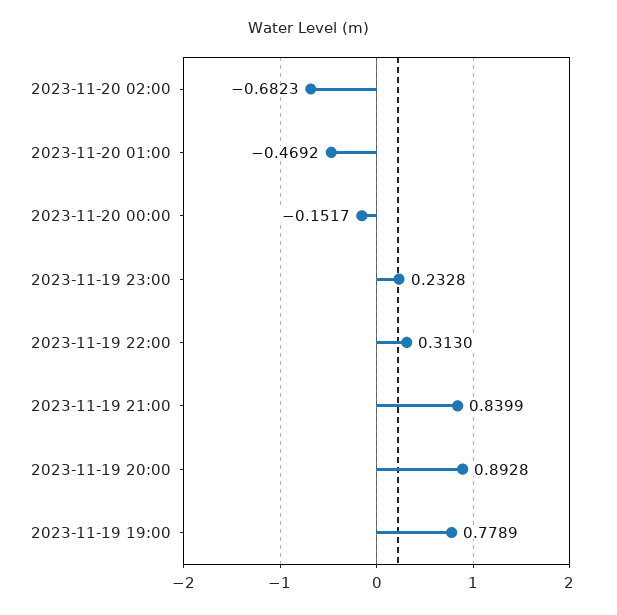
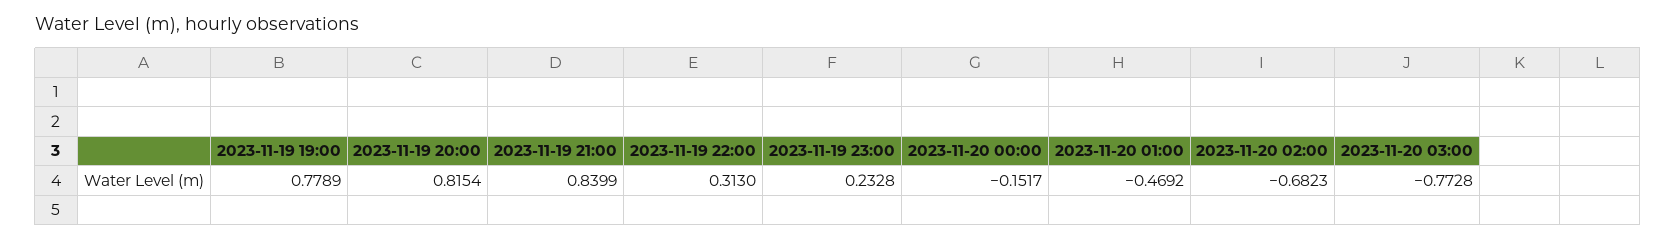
2023-11-19 20:00: 0.8928 -> 0.8154
2023-11-20 03:00: none -> -0.7728

